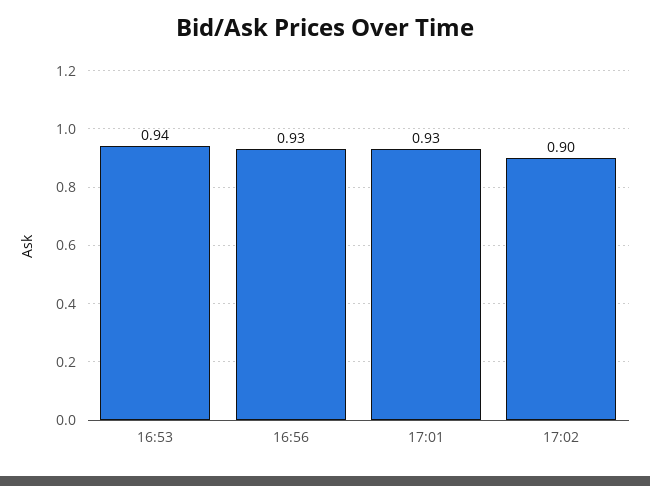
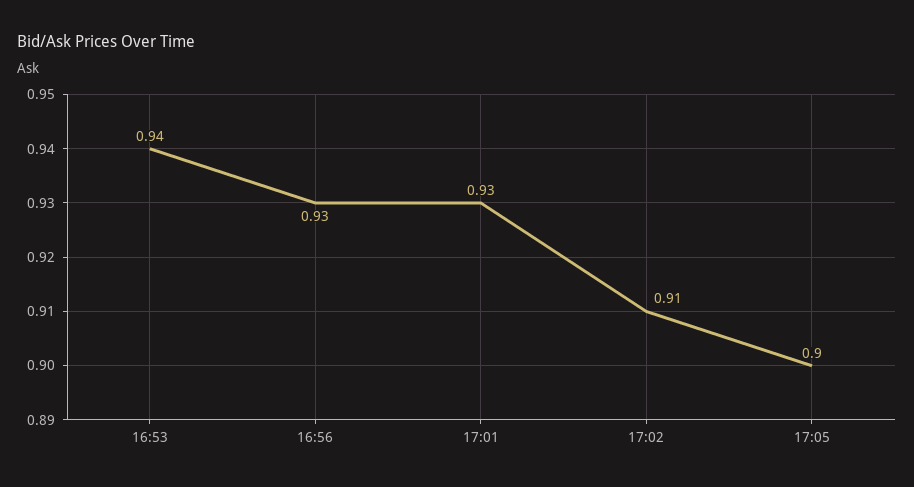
17:02: 0.9 -> 0.91
17:05: none -> 0.9

